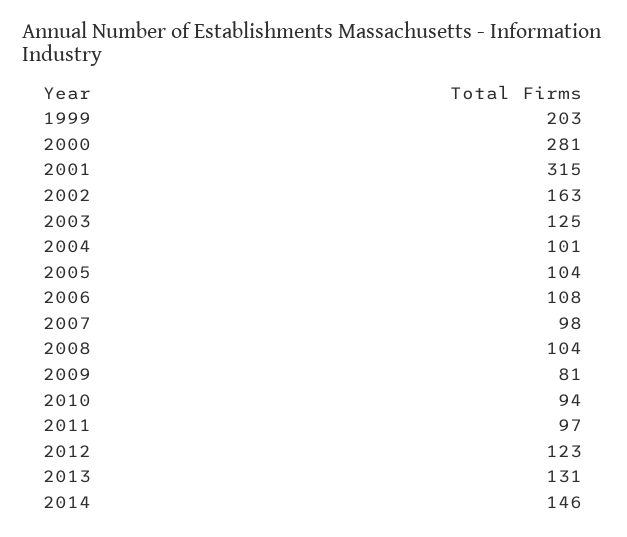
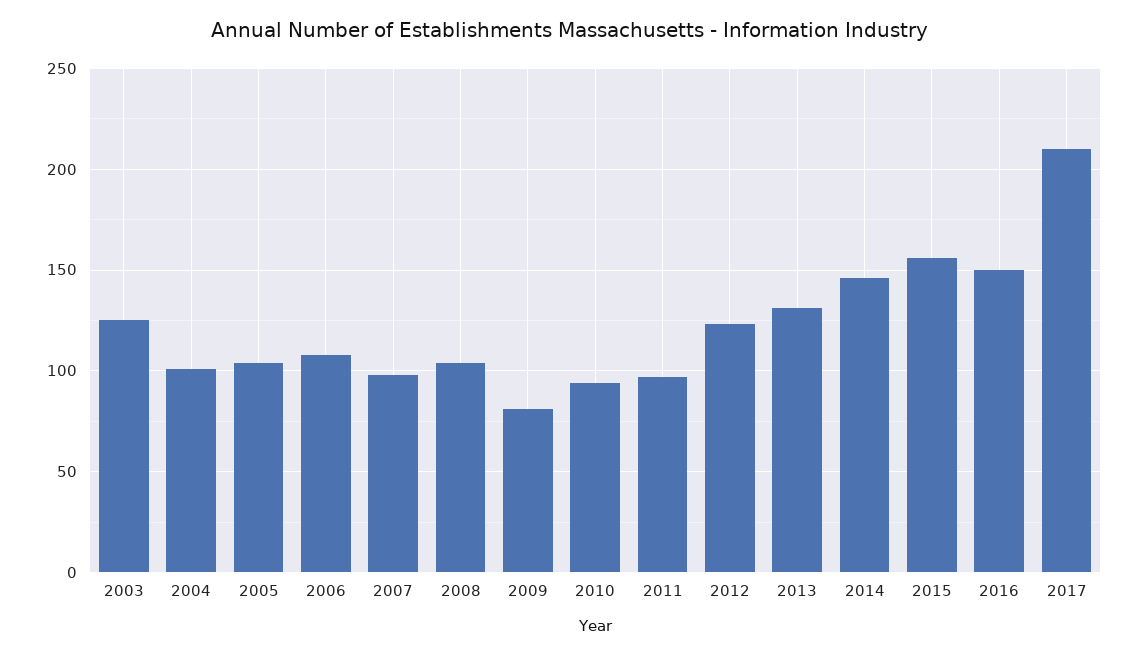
1999: 203 -> none
2000: 281 -> none
2001: 315 -> none
2002: 163 -> none
2015: none -> 155
2016: none -> 150
2017: none -> 210

